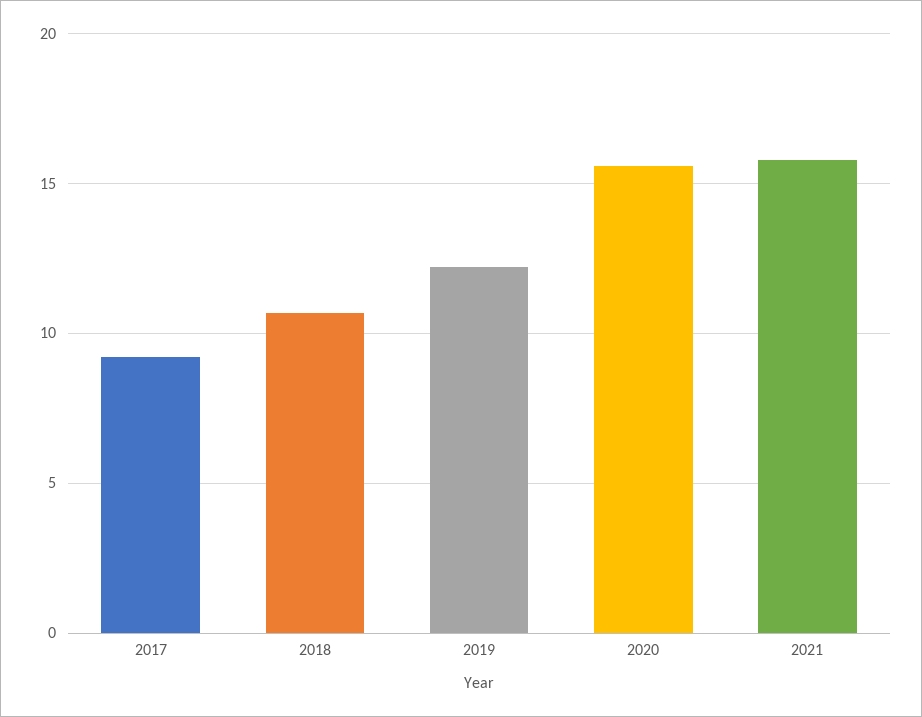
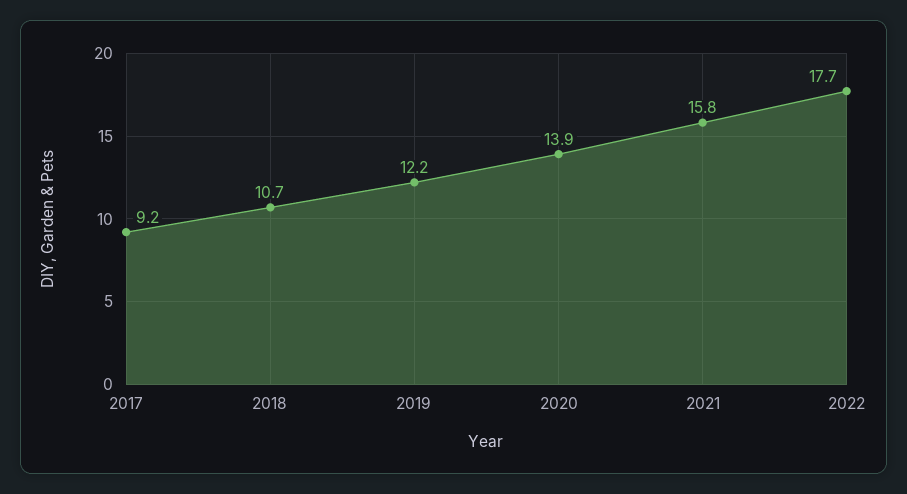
2020: 15.5 -> 13.9
2022: none -> 17.7

